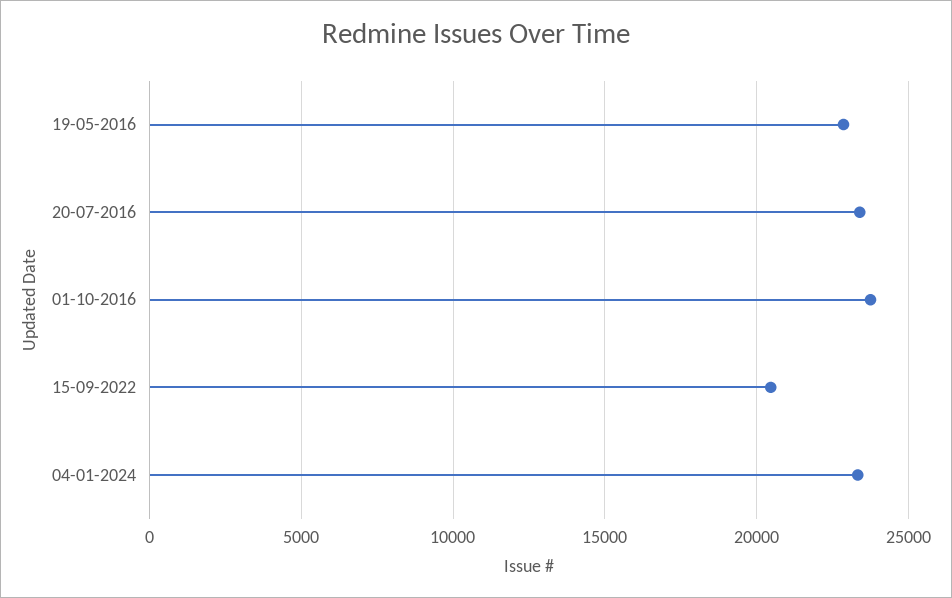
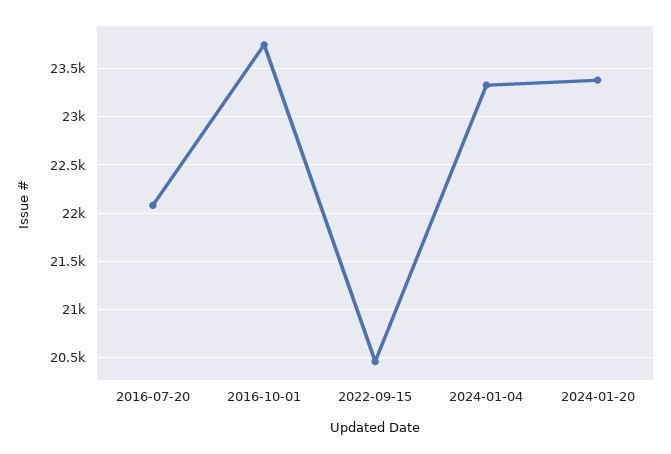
19-05-2016: 23000 -> none
20-07-2016: 23500 -> 22100
2024-01-20: none -> 23400

